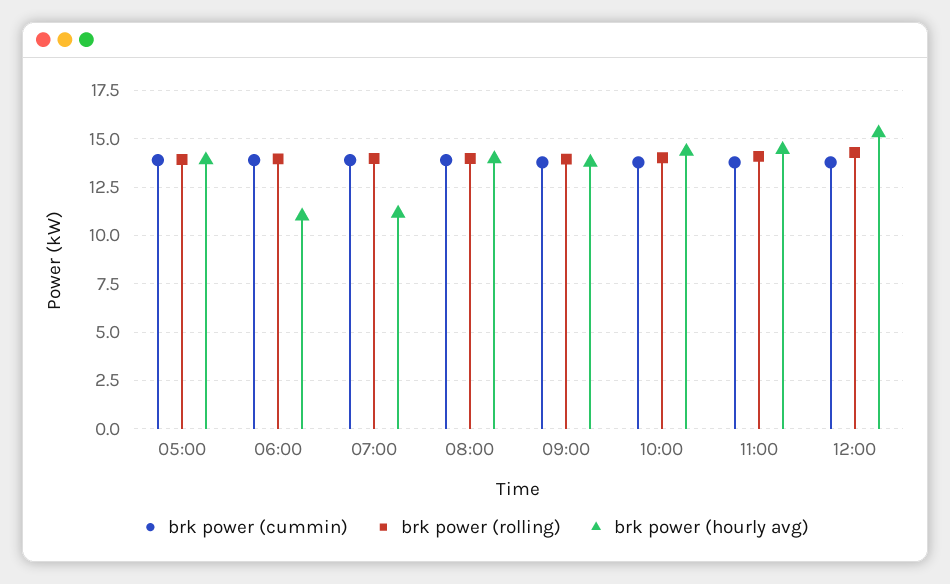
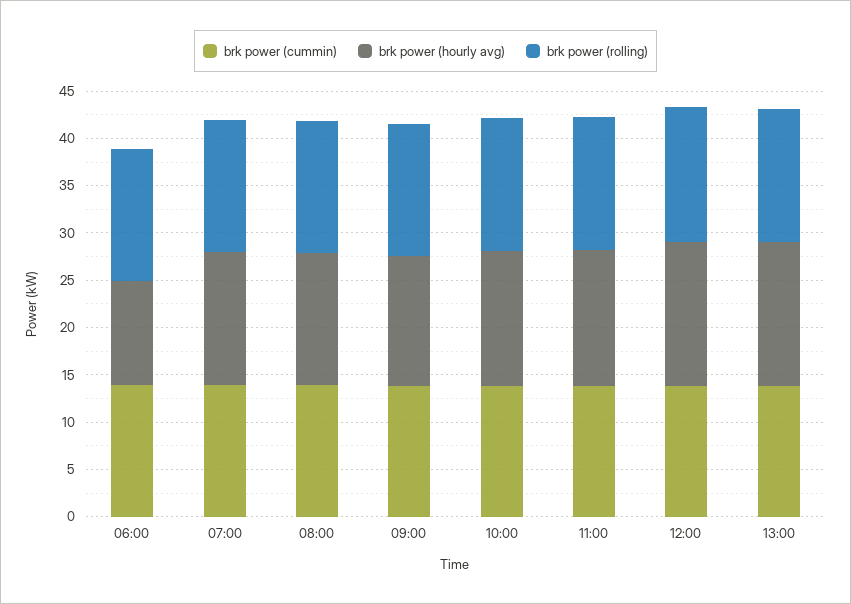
brk power (cummin), 05:00: 14 -> none
brk power (rolling), 05:00: 14 -> none
brk power (hourly avg), 05:00: 14 -> none
brk power (hourly avg), 07:00: 11 -> 14
brk power (cummin), 13:00: none -> 14
brk power (hourly avg), 13:00: none -> 15
brk power (rolling), 13:00: none -> 14

